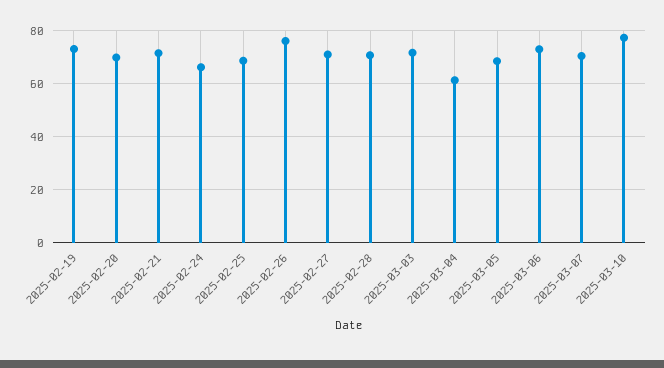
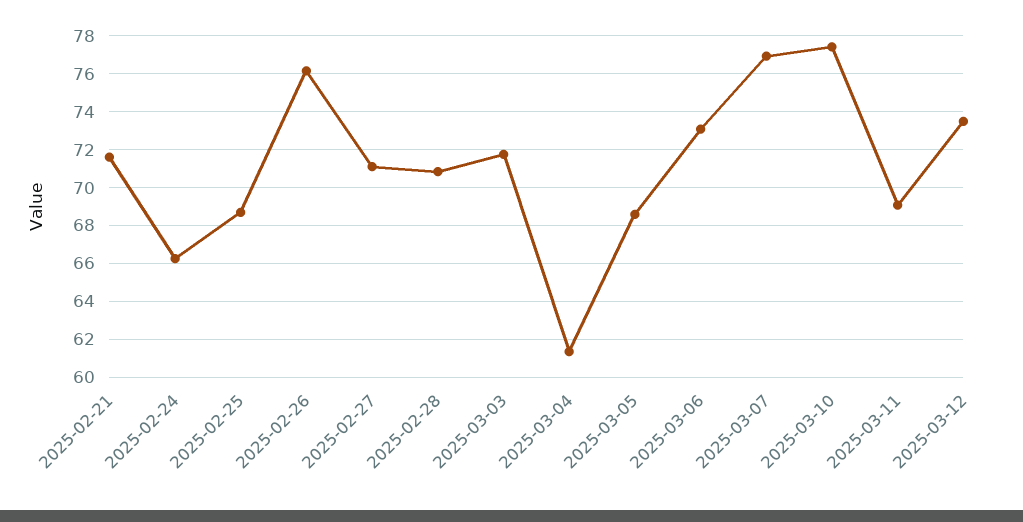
2025-02-19: 72.5 -> none
2025-02-20: 70 -> none
2025-03-07: 70 -> 77
2025-03-11: none -> 69
2025-03-12: none -> 73.5

